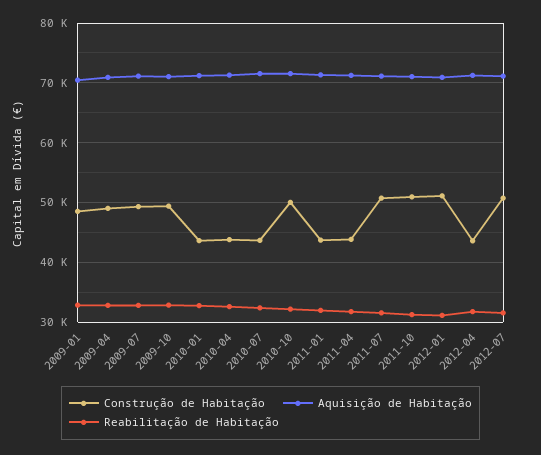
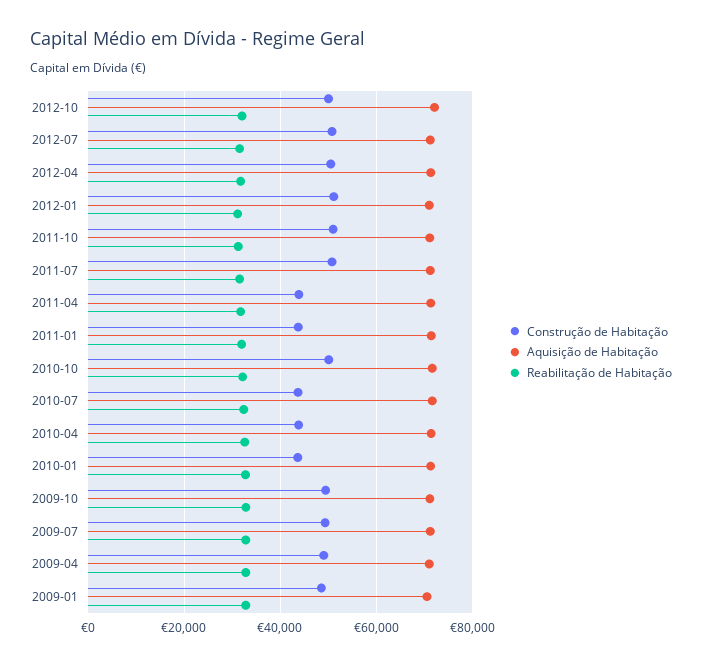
Construção de Habitação, 2012-04: 44000 -> 50000
Construção de Habitação, 2012-10: none -> 50000
Aquisição de Habitação, 2012-10: none -> 72000
Reabilitação de Habitação, 2012-10: none -> 32000

